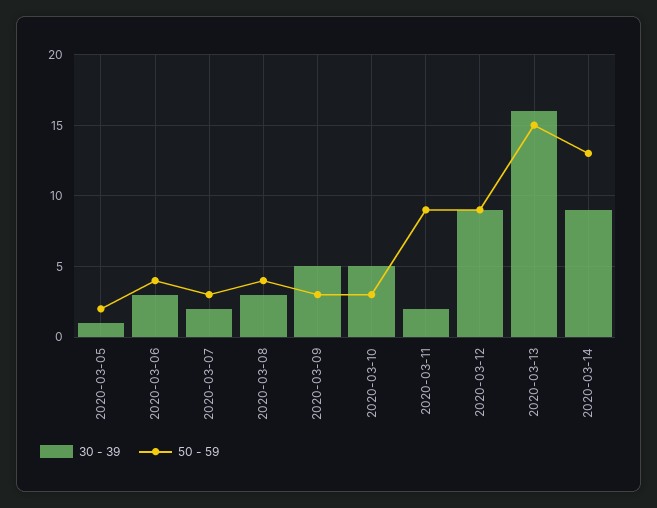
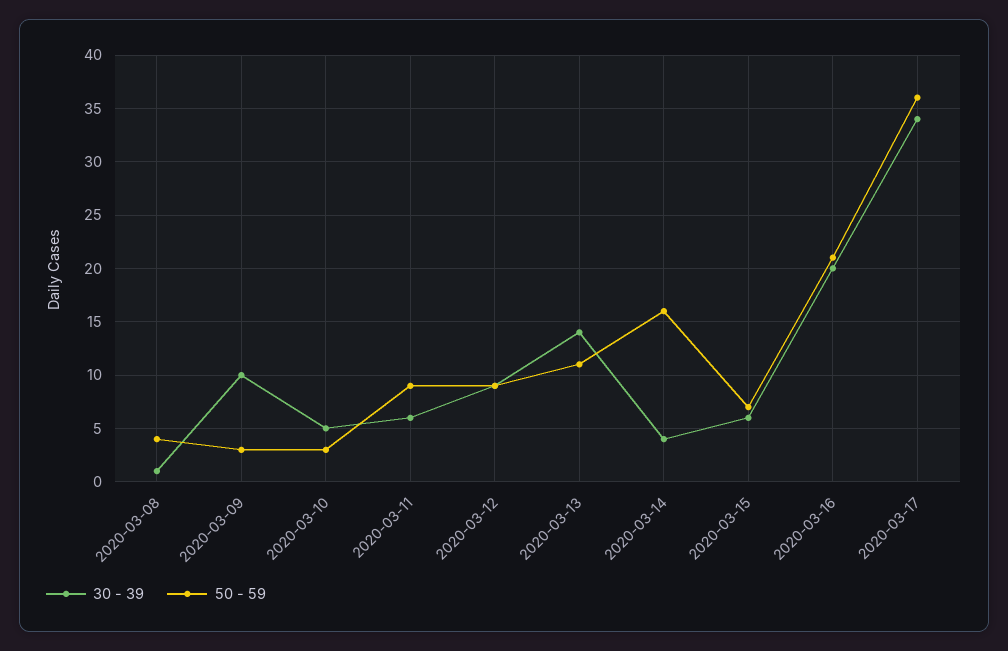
30 - 39, 2020-03-05: 1 -> none
50 - 59, 2020-03-05: 2 -> none
30 - 39, 2020-03-06: 3 -> none
50 - 59, 2020-03-06: 4 -> none
30 - 39, 2020-03-07: 2 -> none
50 - 59, 2020-03-07: 3 -> none
30 - 39, 2020-03-08: 3 -> 1
30 - 39, 2020-03-09: 5 -> 10
30 - 39, 2020-03-11: 2 -> 6
30 - 39, 2020-03-13: 16 -> 14
50 - 59, 2020-03-13: 15 -> 11
30 - 39, 2020-03-14: 9 -> 4
50 - 59, 2020-03-14: 13 -> 16
30 - 39, 2020-03-15: none -> 6
50 - 59, 2020-03-15: none -> 7
30 - 39, 2020-03-16: none -> 20
50 - 59, 2020-03-16: none -> 21
30 - 39, 2020-03-17: none -> 34
50 - 59, 2020-03-17: none -> 36

